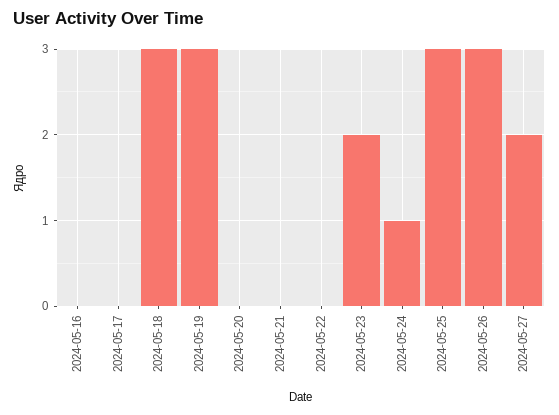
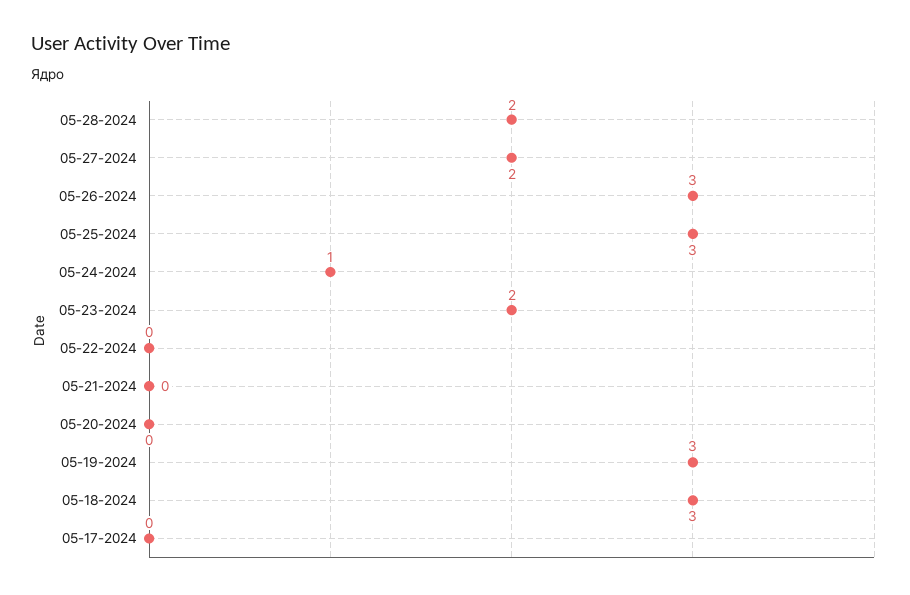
2024-05-16: 0 -> none
05-28-2024: none -> 2

